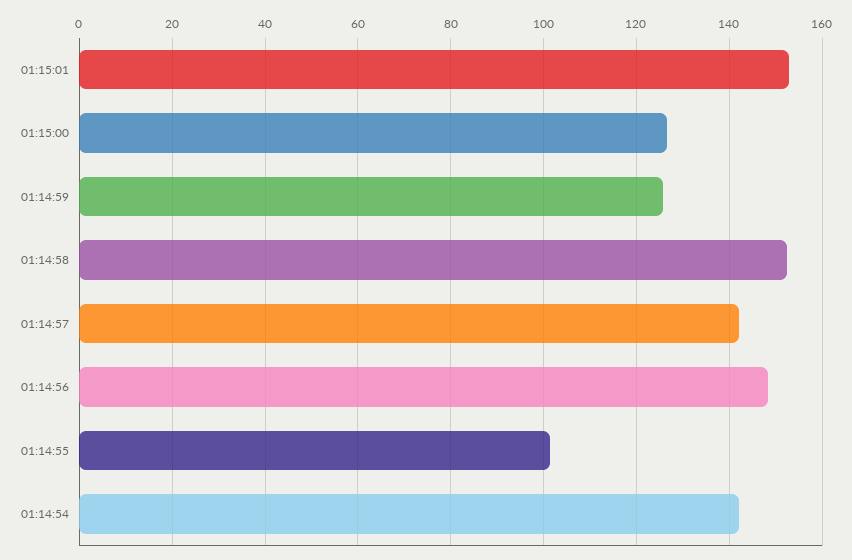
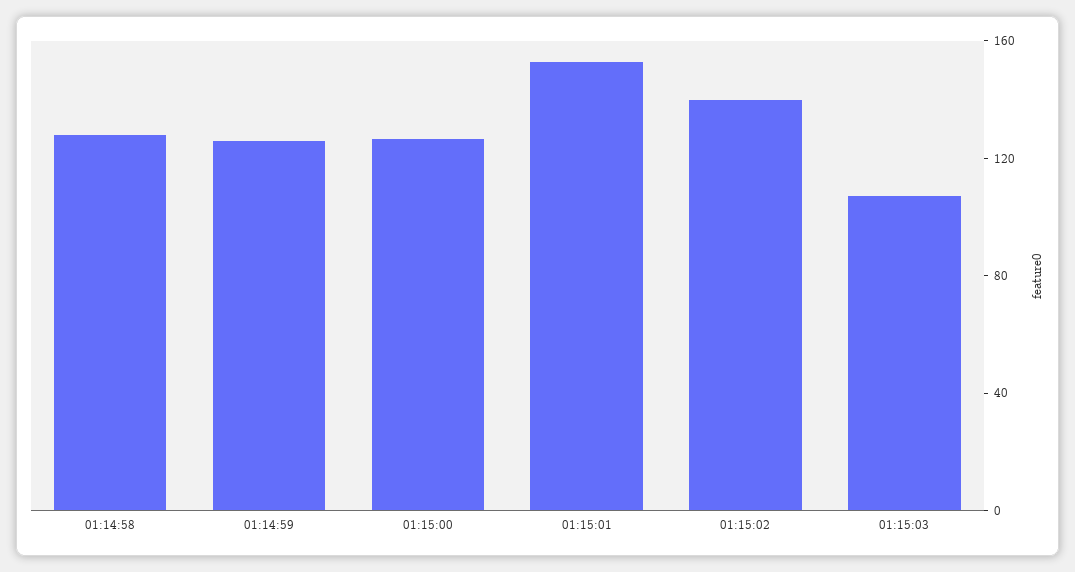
01:14:58: 152 -> 130
01:14:57: 142 -> none
01:14:56: 148 -> none
01:14:55: 102 -> none
01:14:54: 142 -> none
01:15:02: none -> 140
01:15:03: none -> 110

